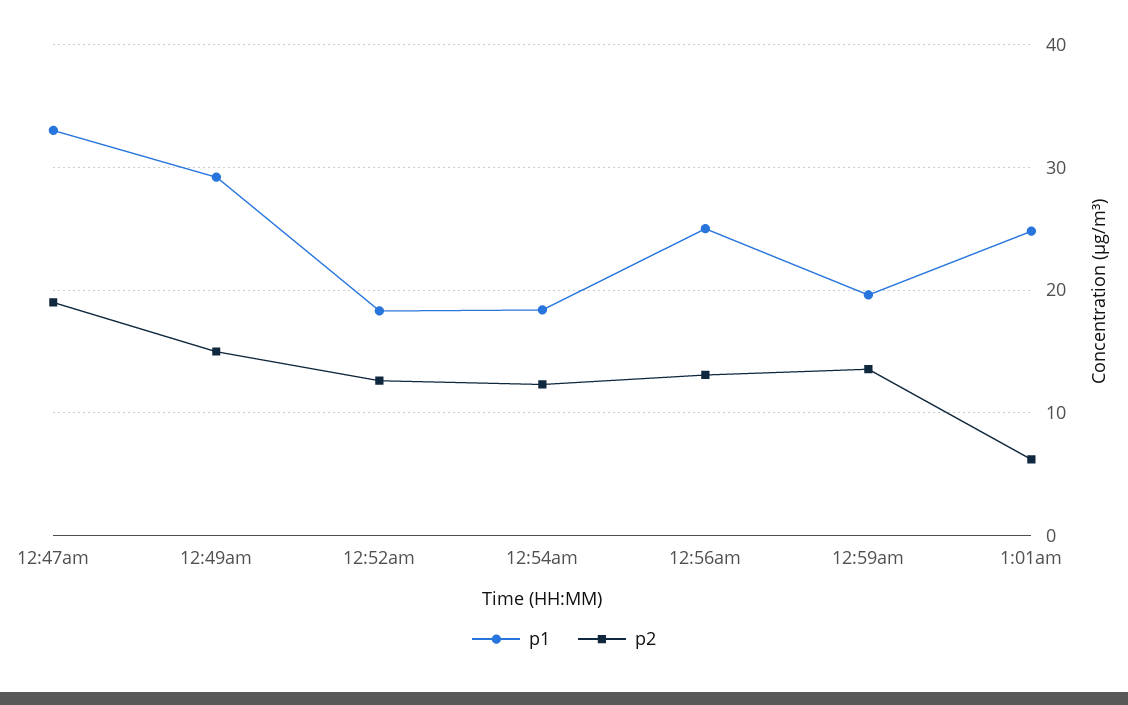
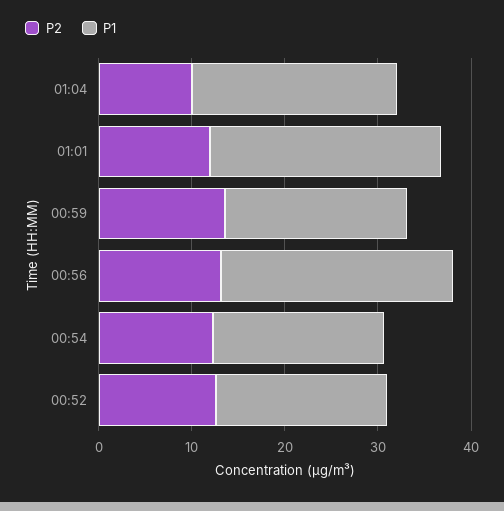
p1, 12:47am: 33 -> none
p2, 12:47am: 19 -> none
p1, 12:49am: 29 -> none
p2, 12:49am: 15 -> none
p2, 1:01am: 6 -> 12
p2, 01:04: none -> 10
p1, 01:04: none -> 22

